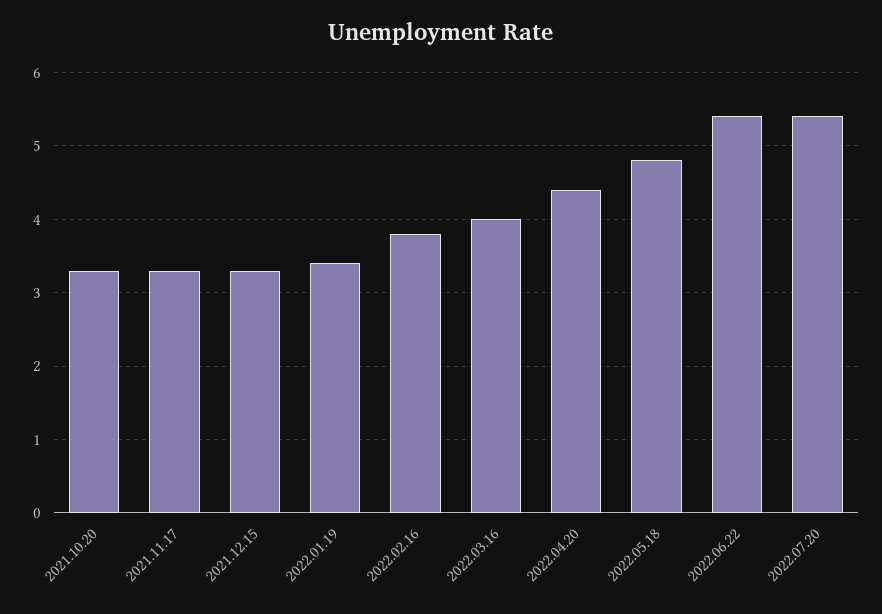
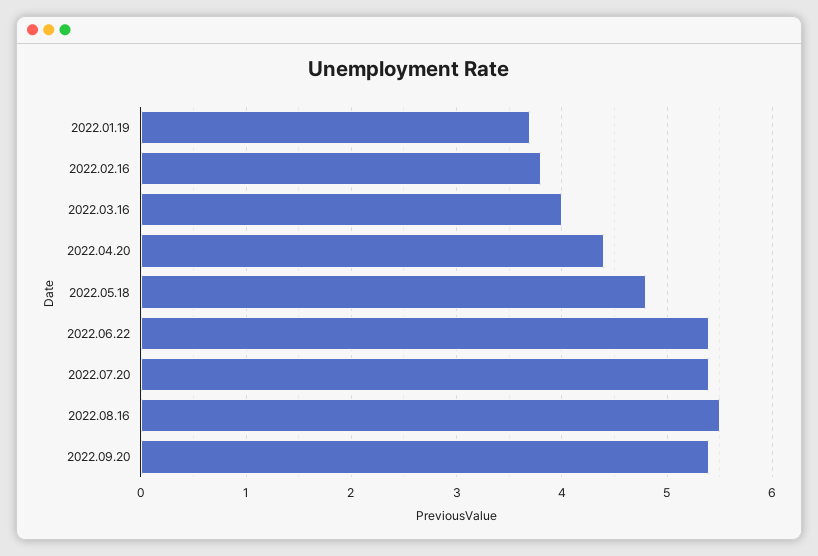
2021.10.20: 3.3 -> none
2021.11.17: 3.3 -> none
2021.12.15: 3.3 -> none
2022.01.19: 3.4 -> 3.7
2022.08.16: none -> 5.5
2022.09.20: none -> 5.4

